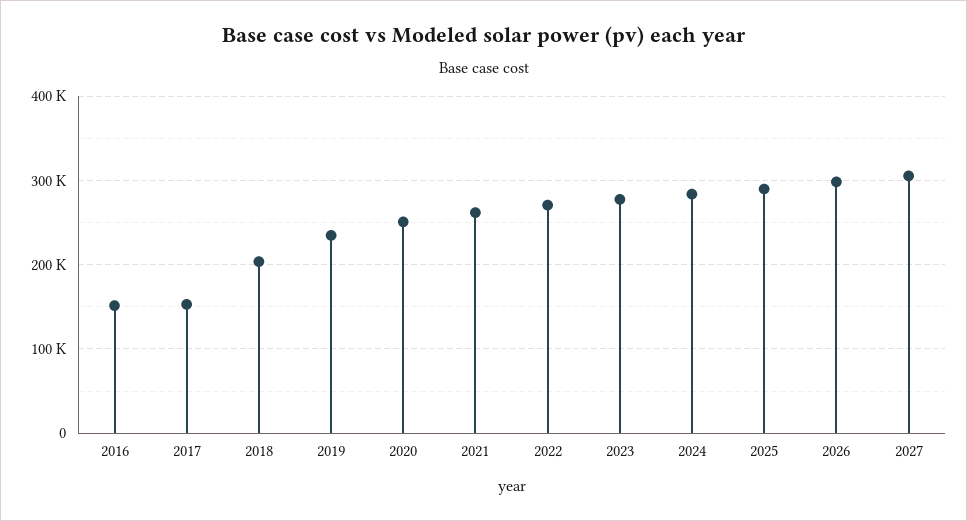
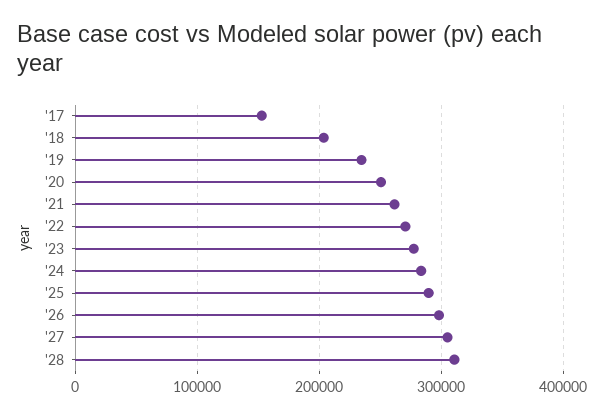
2016: 150000 -> none
'28: none -> 310000

